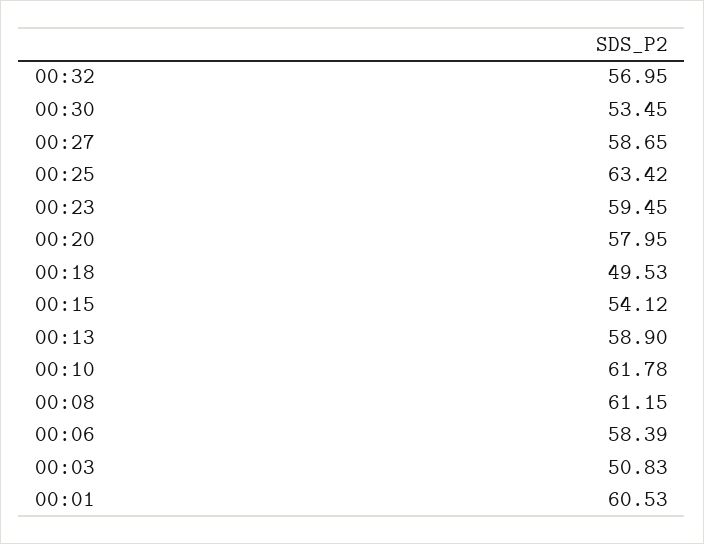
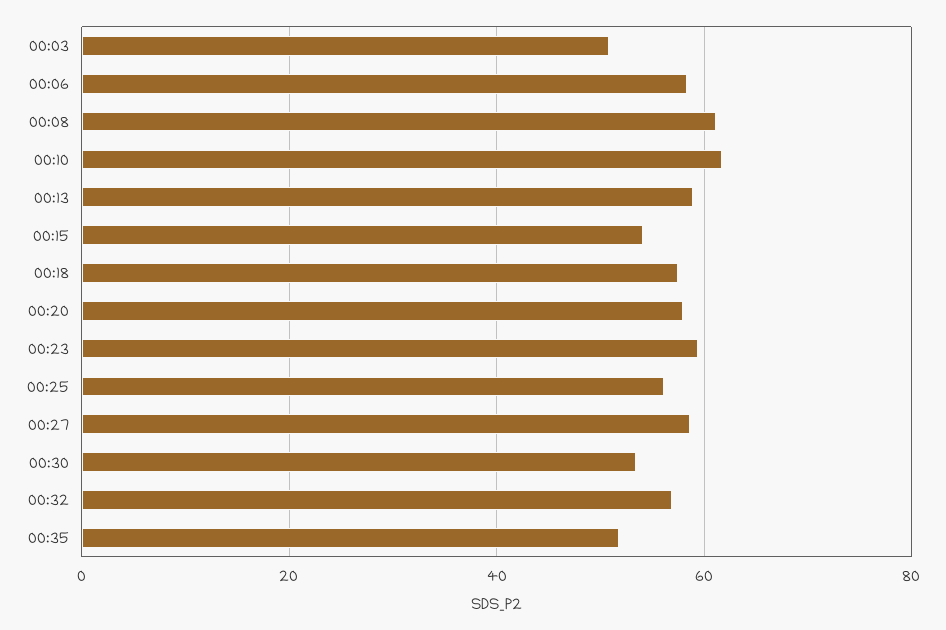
00:25: 63.42 -> 56
00:18: 49.53 -> 58
00:01: 60.53 -> none
00:35: none -> 52

